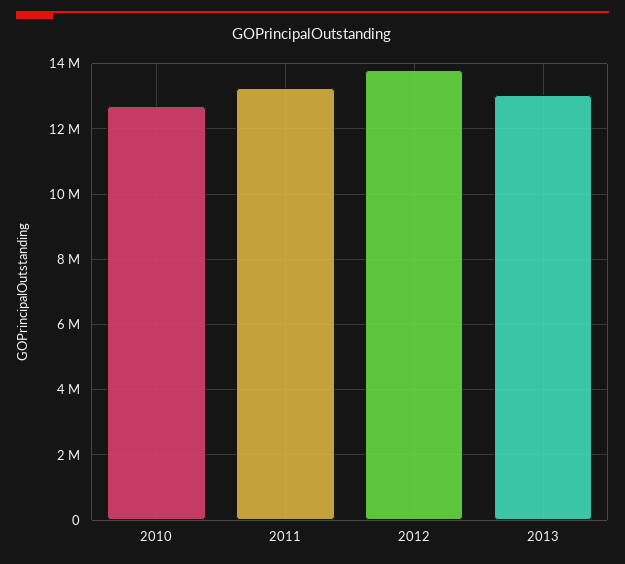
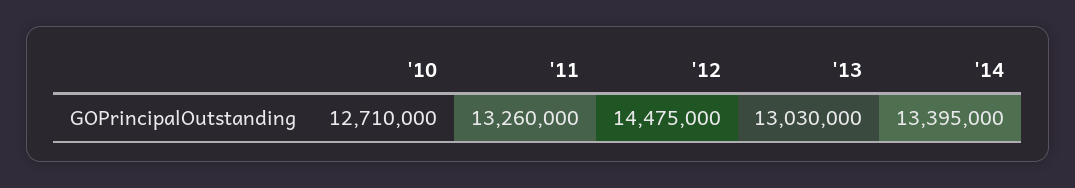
2012: 13800000 -> 14475000
'14: none -> 13395000

